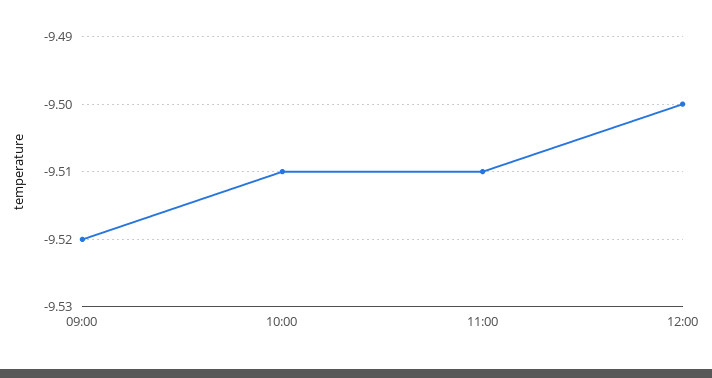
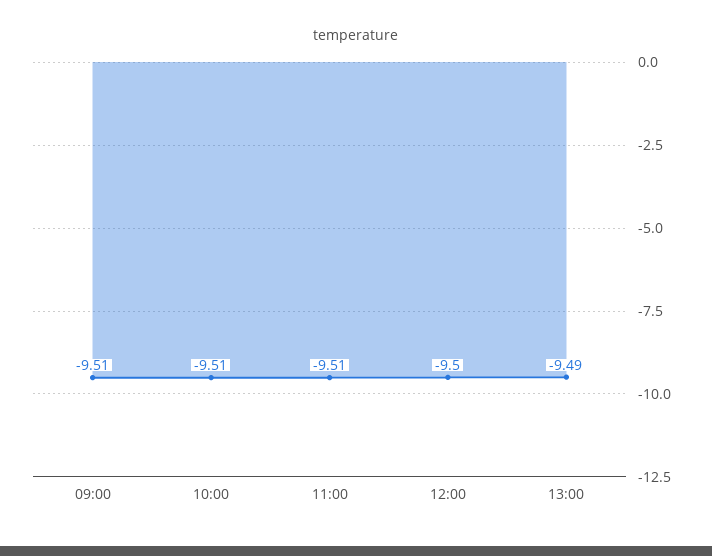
09:00: -9.52 -> -9.51
13:00: none -> -9.49

